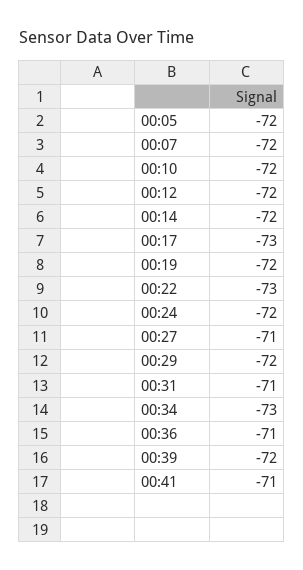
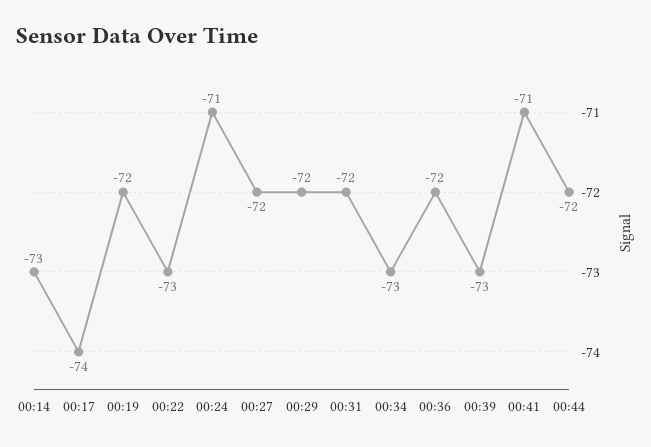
00:05: -72 -> none
00:07: -72 -> none
00:10: -72 -> none
00:12: -72 -> none
00:14: -72 -> -73
00:17: -73 -> -74
00:24: -72 -> -71
00:27: -71 -> -72
00:31: -71 -> -72
00:36: -71 -> -72
00:39: -72 -> -73
00:44: none -> -72

